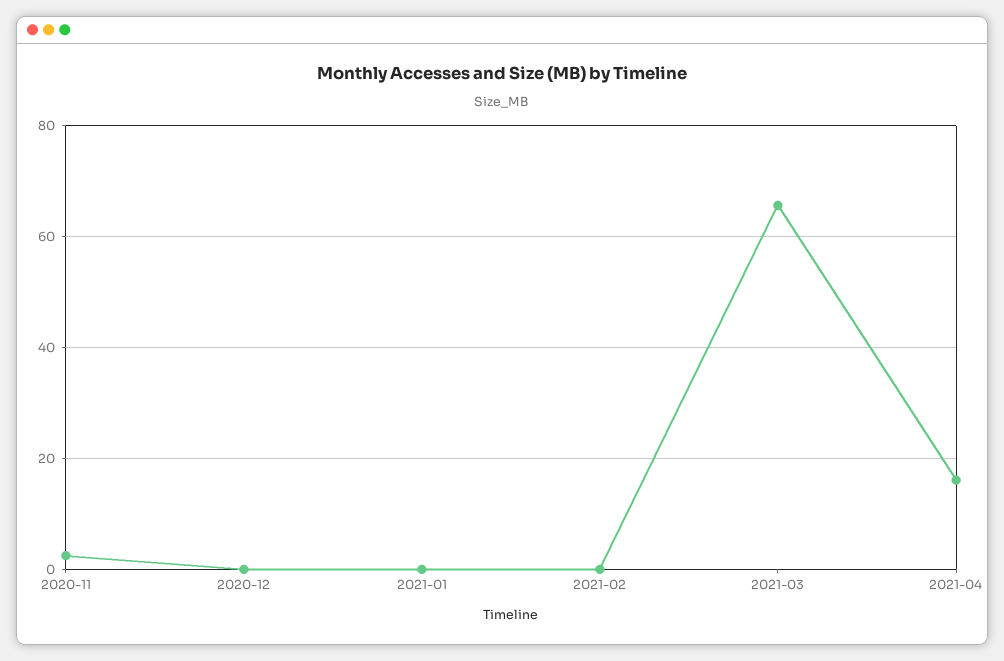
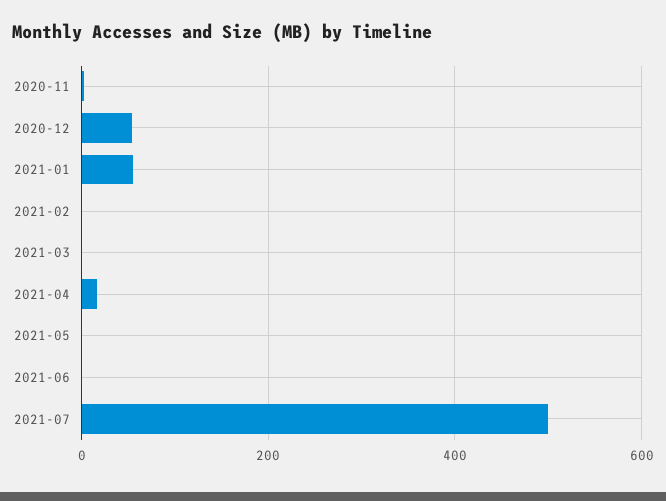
2020-12: 0 -> 60
2021-01: 0 -> 60
2021-03: 66 -> 0
2021-05: none -> 0
2021-06: none -> 0
2021-07: none -> 500

